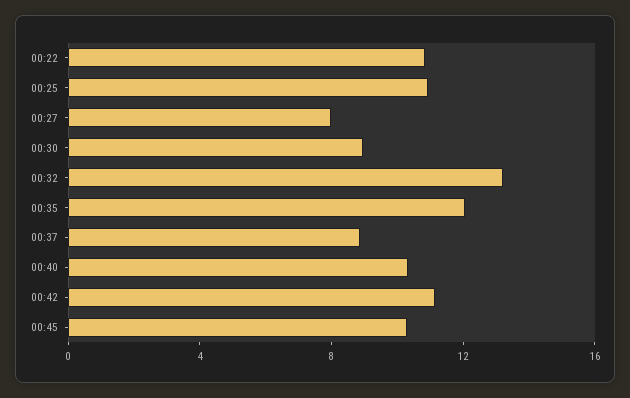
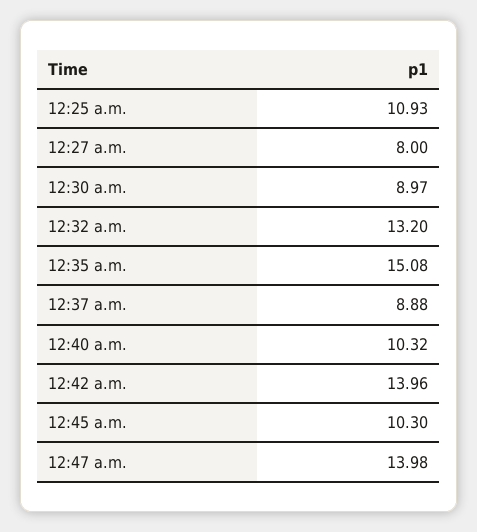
00:22: 11 -> none
00:35: 12 -> 15.08
00:42: 11 -> 13.96
12:47 a.m.: none -> 13.98

